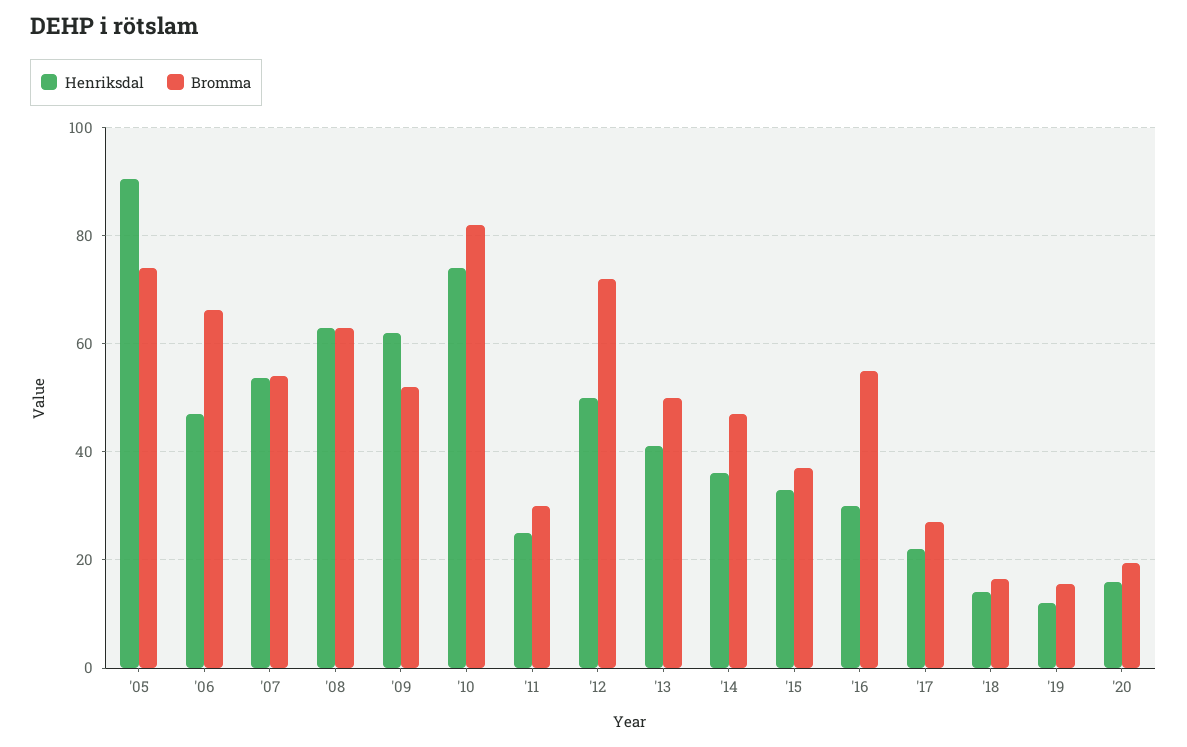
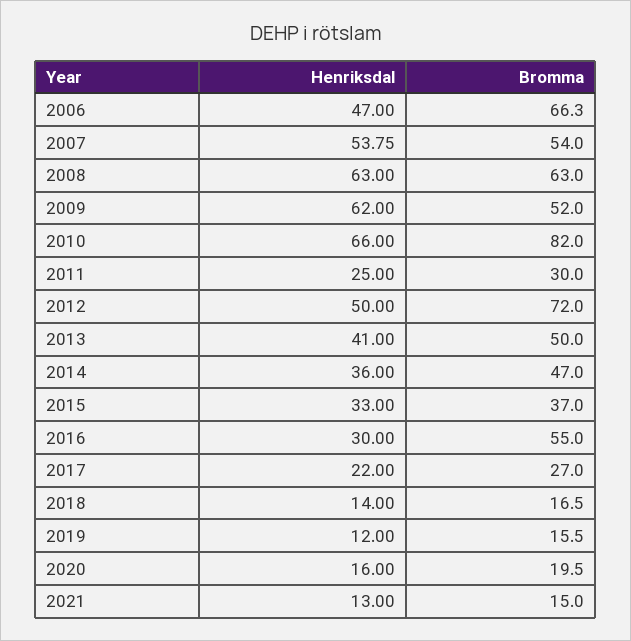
Henriksdal, '05: 90 -> none
Bromma, '05: 74 -> none
Henriksdal, '10: 74 -> 66
Henriksdal, 2021: none -> 13
Bromma, 2021: none -> 15

